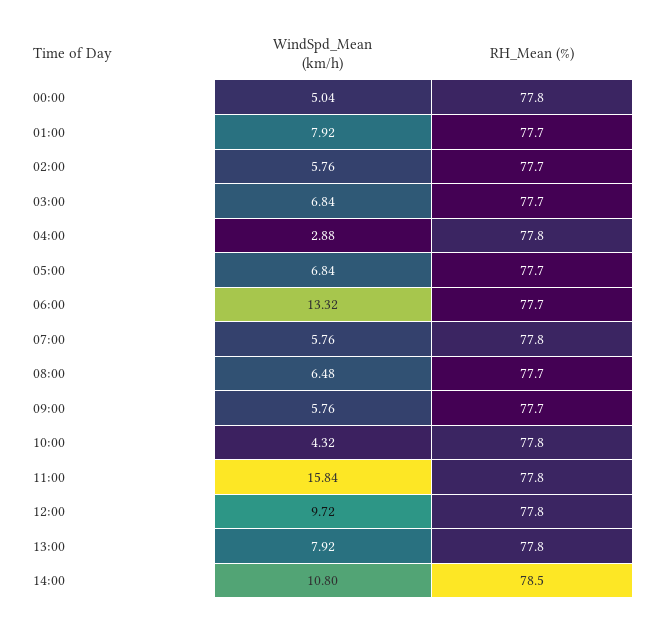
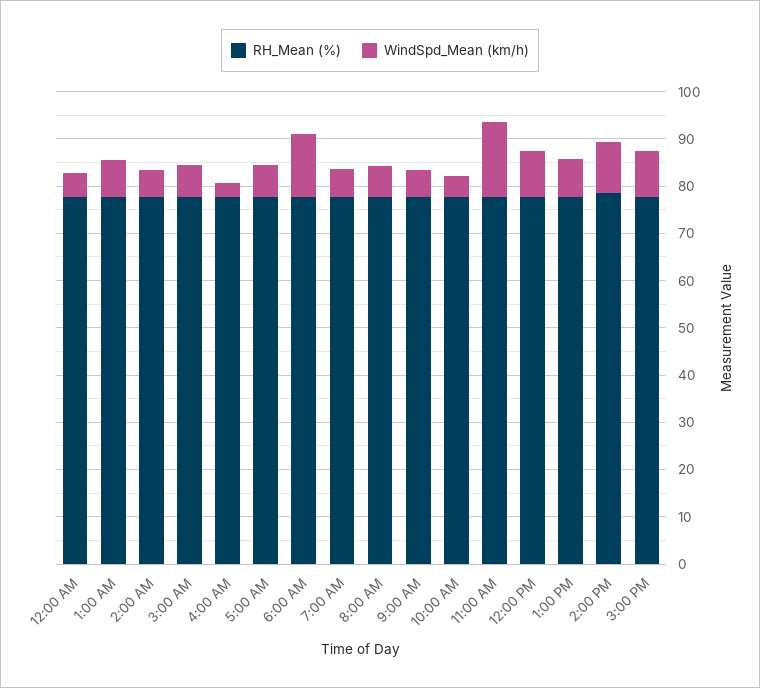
RH_Mean (%), 3:00 PM: none -> 78
WindSpd_Mean (km/h), 3:00 PM: none -> 10

